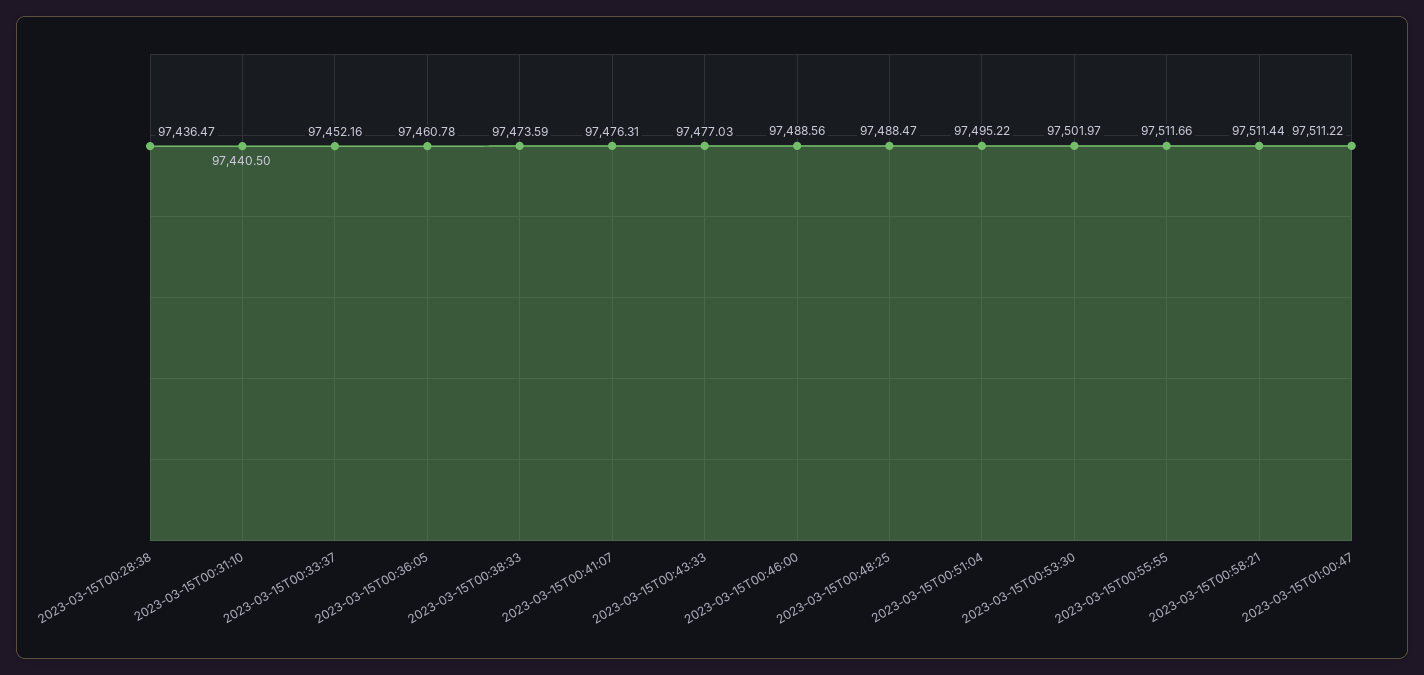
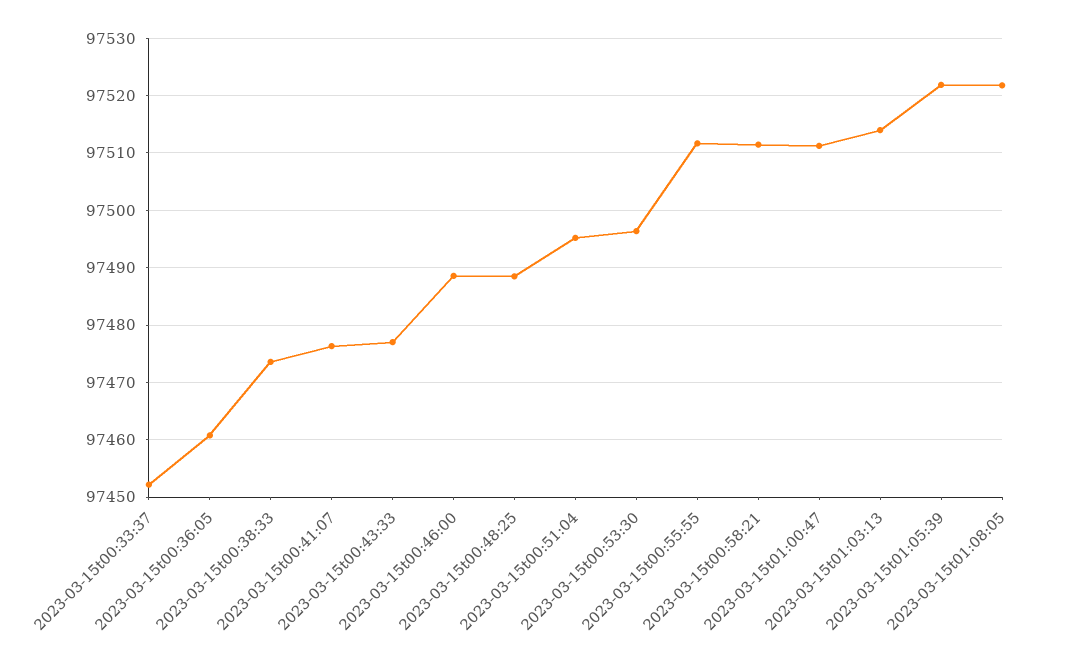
2023-03-15T00:28:38: 97436.47 -> none
2023-03-15T00:31:10: 97440.5 -> none
2023-03-15T00:53:30: 97501.97 -> 97496
2023-03-15t01:03:13: none -> 97514
2023-03-15t01:05:39: none -> 97522
2023-03-15t01:08:05: none -> 97522

